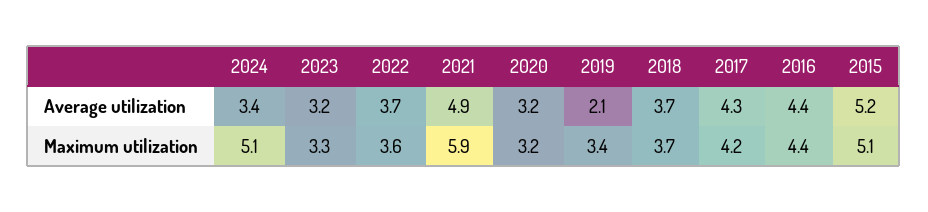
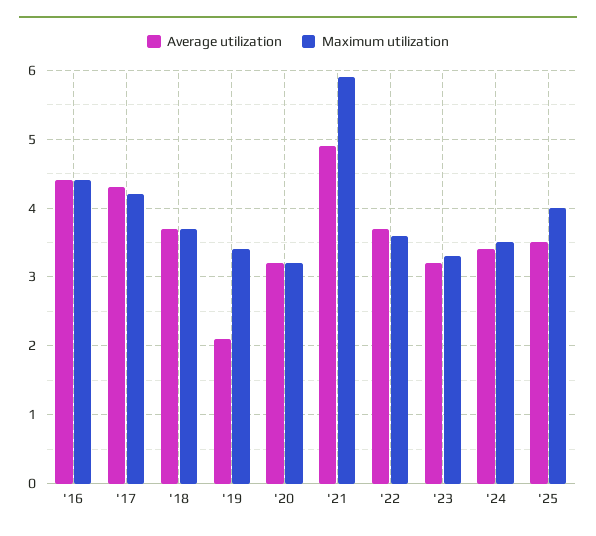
Average utilization, 2015: 5.2 -> none
Maximum utilization, 2024: 5.1 -> 3.5
Maximum utilization, 2015: 5.1 -> none
Average utilization, '25: none -> 3.5
Maximum utilization, '25: none -> 4

